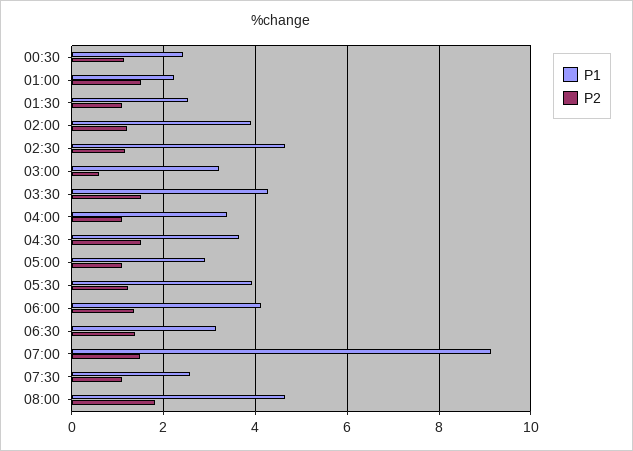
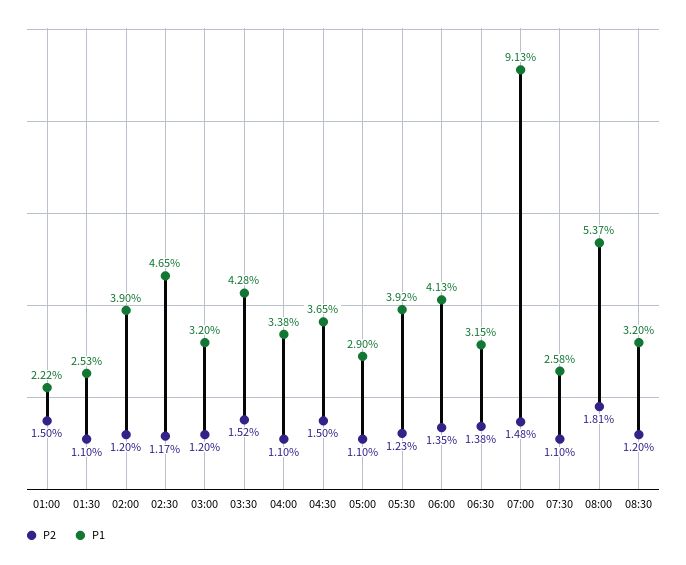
P1, 00:30: 2.4 -> none
P2, 00:30: 1.2 -> none
P2, 03:00: 0.6 -> 1.2
P1, 08:00: 4.6 -> 5.37
P2, 08:30: none -> 1.2
P1, 08:30: none -> 3.2

